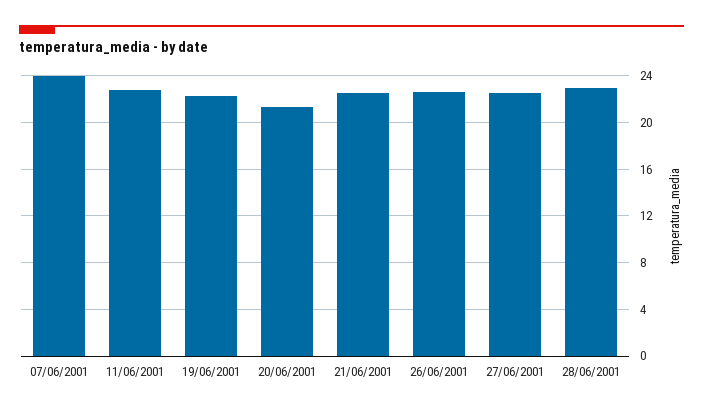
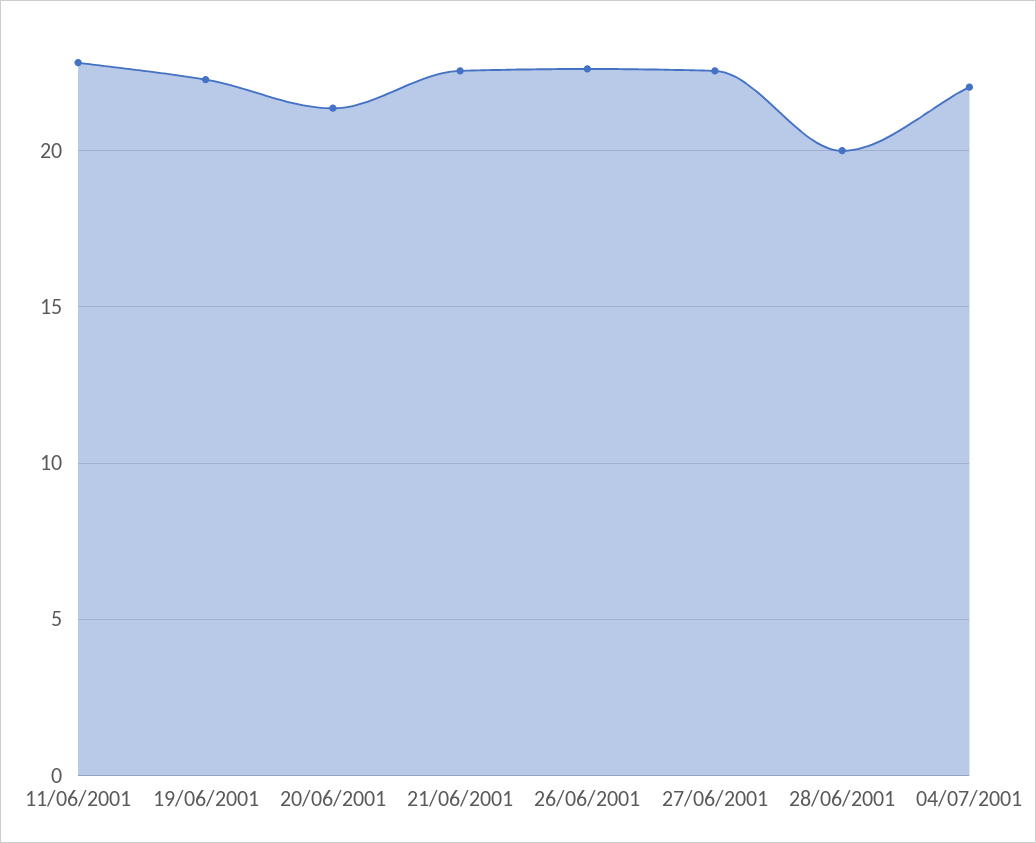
07/06/2001: 24 -> none
28/06/2001: 23 -> 20
04/07/2001: none -> 22

